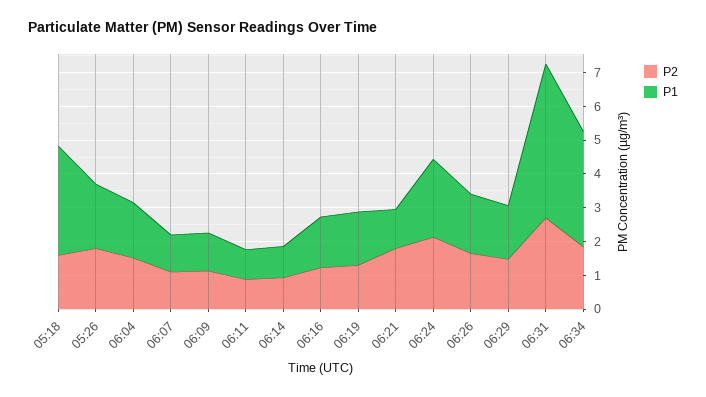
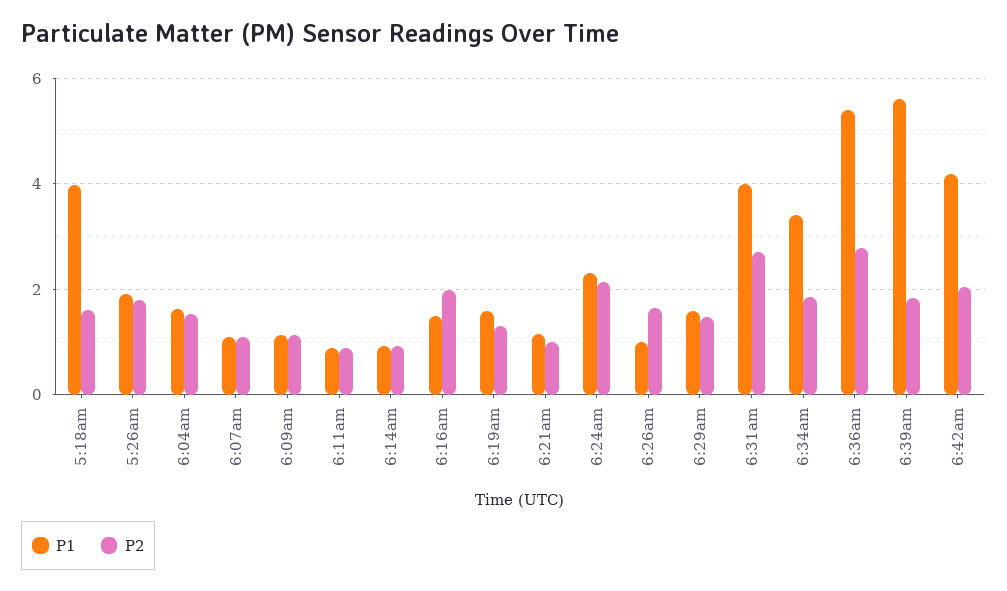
P1, 05:18: 3.25 -> 4
P2, 06:16: 1.25 -> 2
P2, 06:21: 1.75 -> 1
P1, 06:26: 1.75 -> 1
P1, 06:31: 4.5 -> 4
P1, 6:36am: none -> 5.4
P2, 6:36am: none -> 2.8
P1, 6:39am: none -> 5.6
P2, 6:39am: none -> 1.8
P1, 6:42am: none -> 4.2
P2, 6:42am: none -> 2

